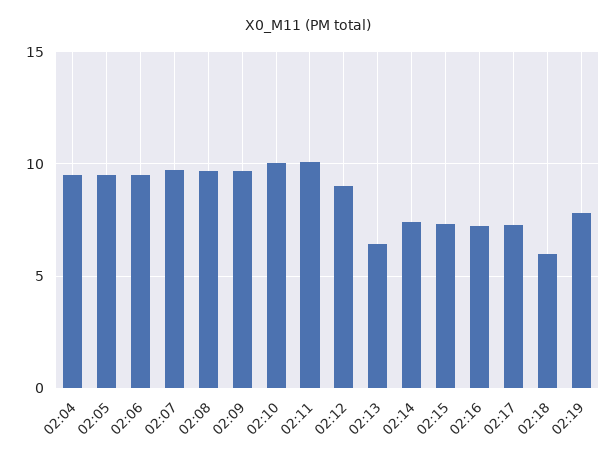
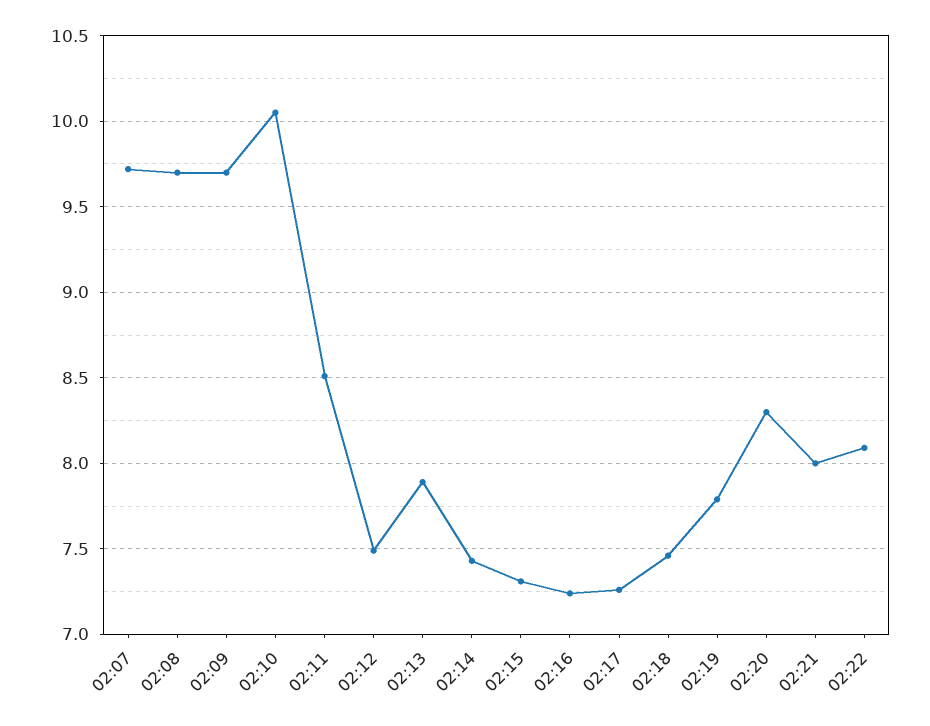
02:04: 9.5 -> none
02:05: 9.5 -> none
02:06: 9.5 -> none
02:11: 10 -> 8.5
02:12: 9 -> 7.5
02:13: 6.5 -> 7.9
02:18: 6 -> 7.45
02:20: none -> 8.3
02:21: none -> 8
02:22: none -> 8.1

